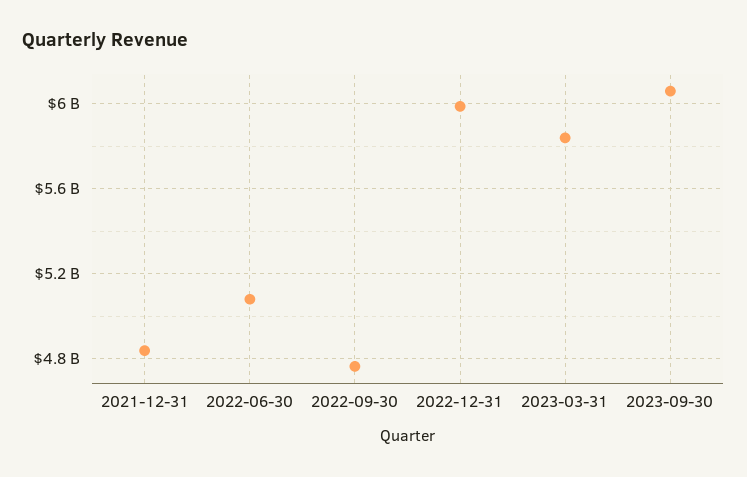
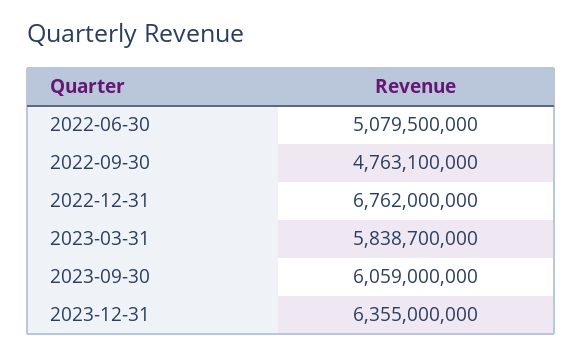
2021-12-31: 4850000000 -> none
2022-12-31: 6000000000 -> 6762000000
2023-12-31: none -> 6355000000

